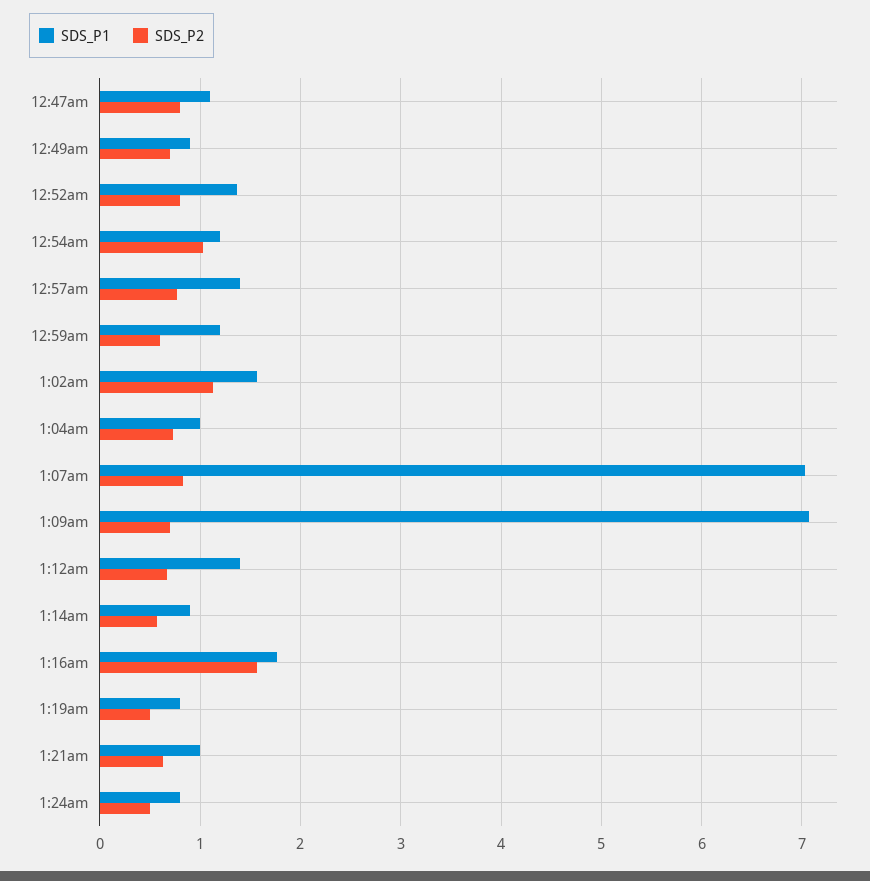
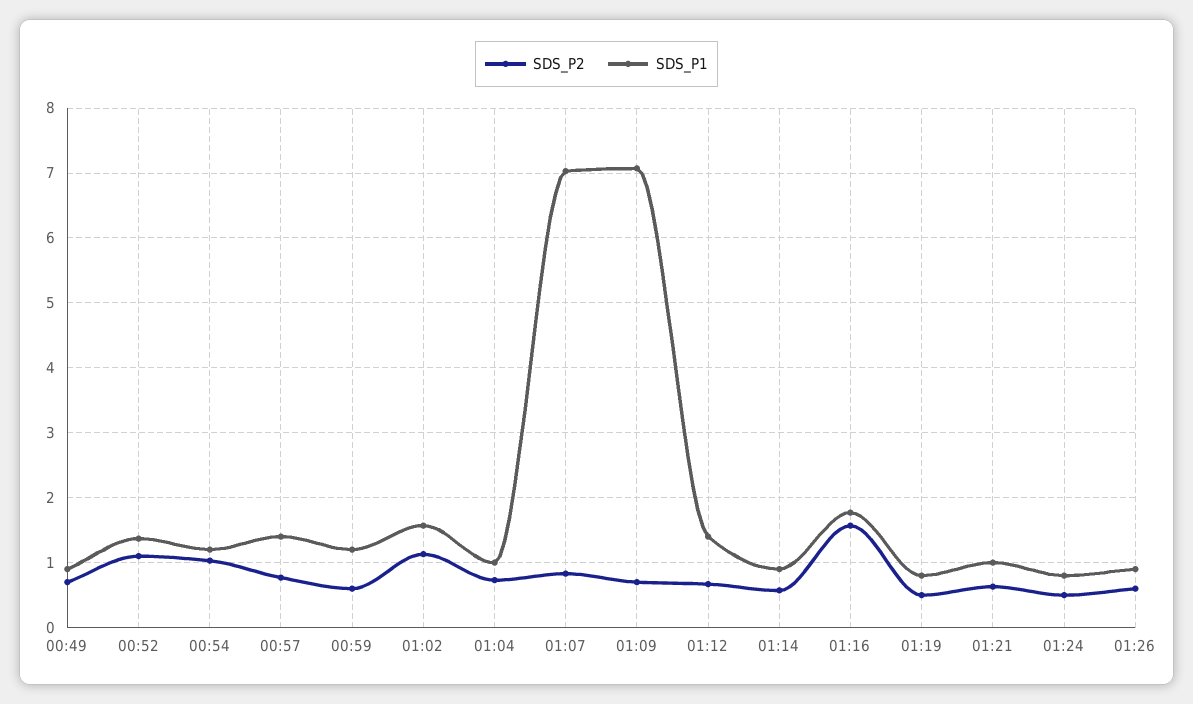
SDS_P1, 12:47am: 1.1 -> none
SDS_P2, 12:47am: 0.8 -> none
SDS_P2, 12:52am: 0.8 -> 1.1
SDS_P2, 01:26: none -> 0.6
SDS_P1, 01:26: none -> 0.9

